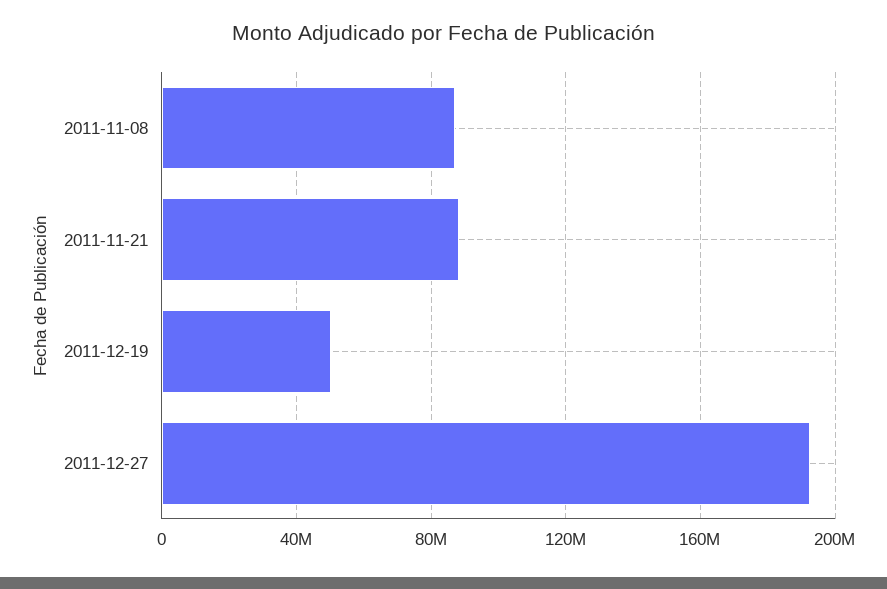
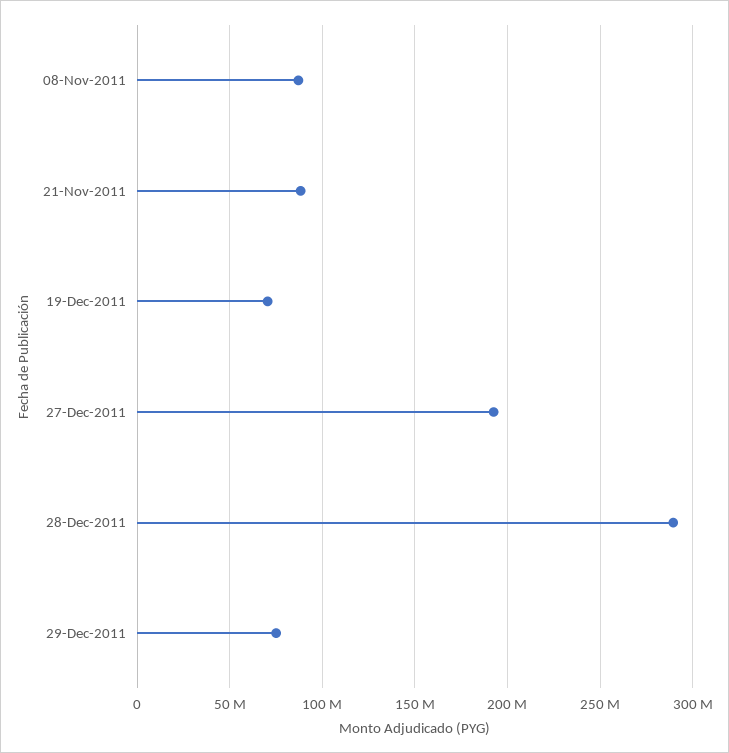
2011-12-19: 50000000 -> 70000000
28-Dec-2011: none -> 290000000
29-Dec-2011: none -> 75000000

